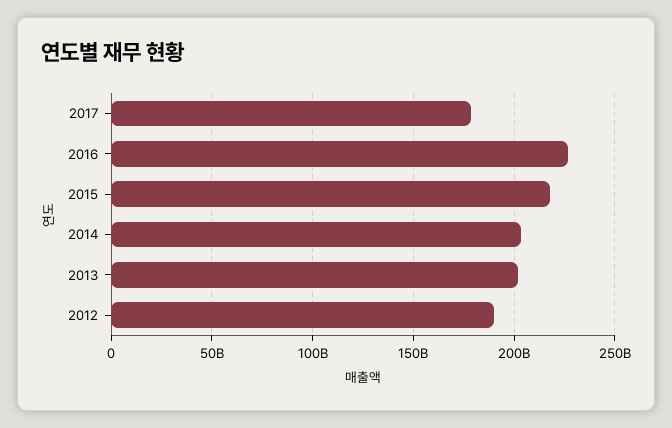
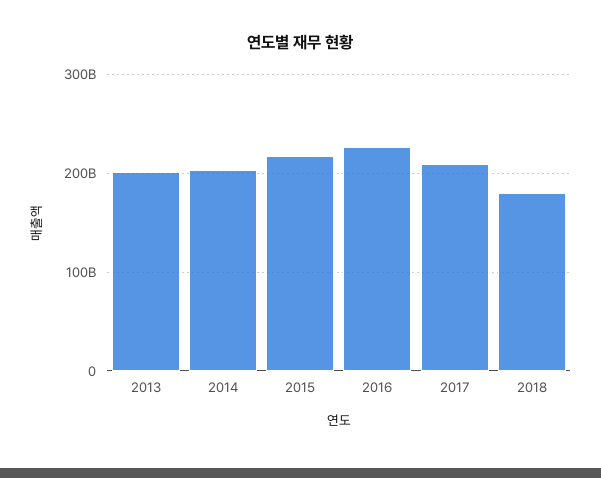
2017: 180000000000 -> 210000000000
2012: 190000000000 -> none
2018: none -> 180000000000

